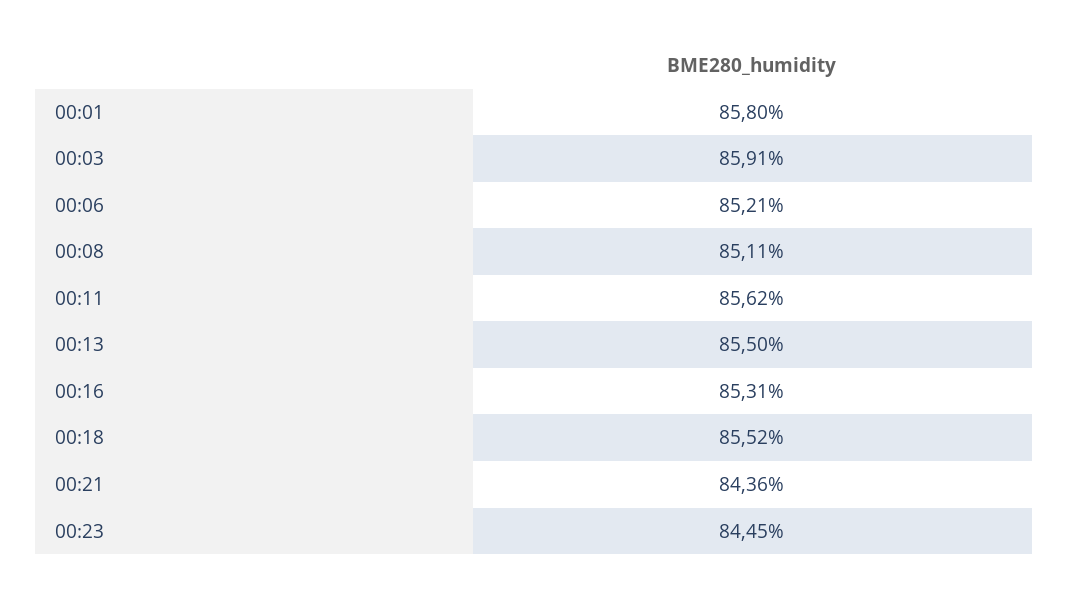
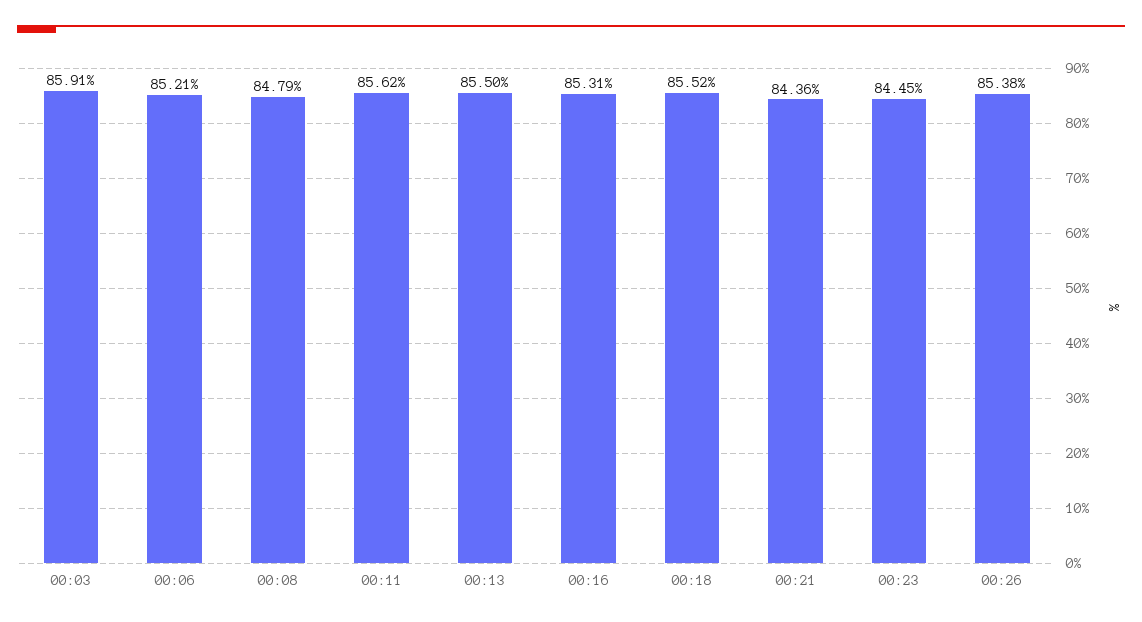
00:01: 85.8 -> none
00:08: 85.11 -> 84.79
00:26: none -> 85.38

